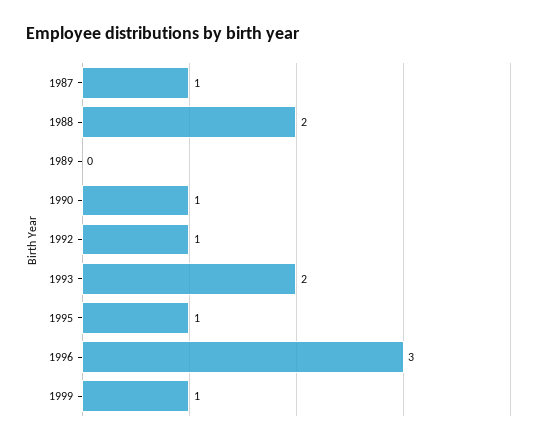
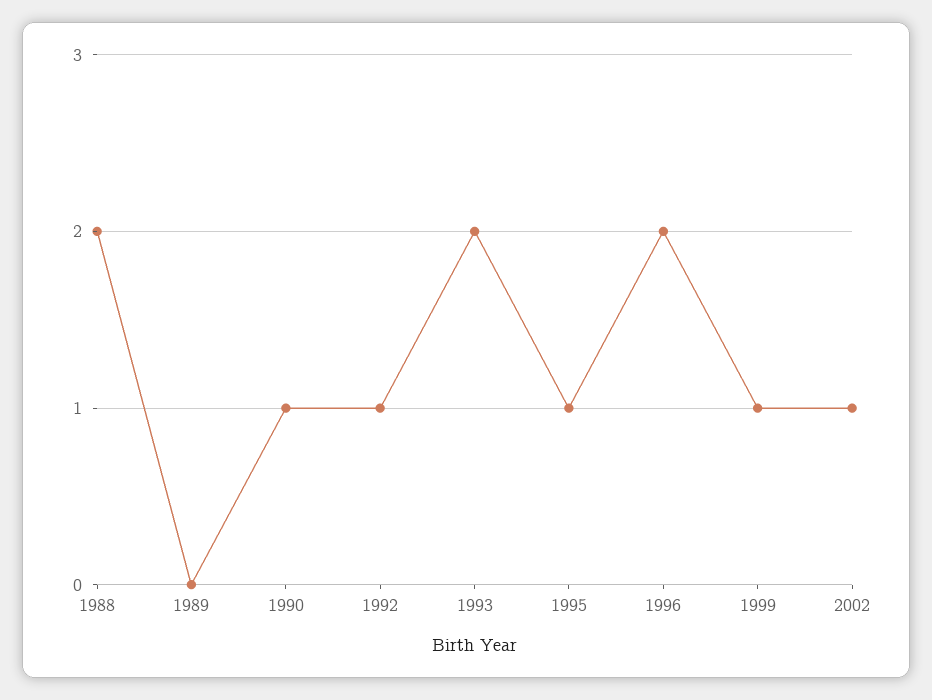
1987: 1 -> none
1996: 3 -> 2
2002: none -> 1

